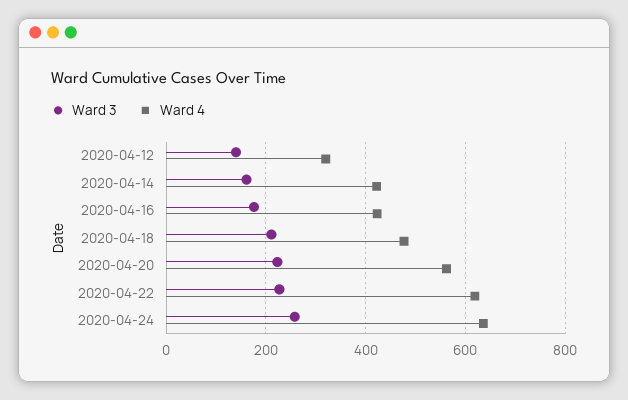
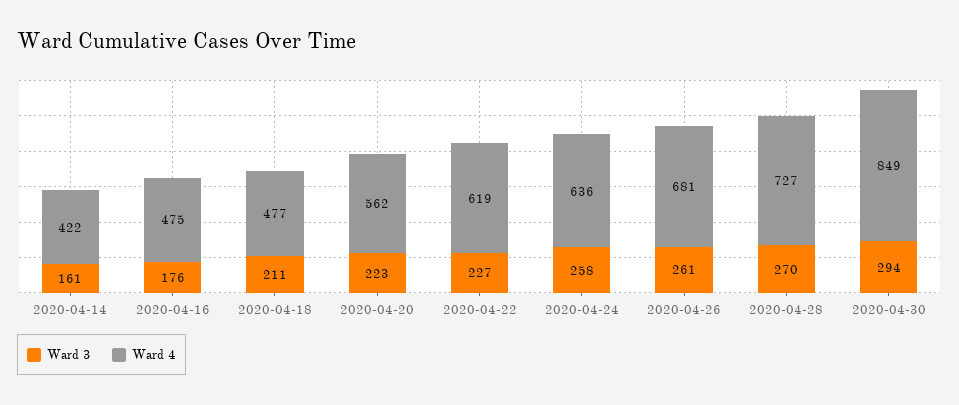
Ward 3, 2020-04-12: 140 -> none
Ward 4, 2020-04-12: 320 -> none
Ward 4, 2020-04-16: 420 -> 475
Ward 3, 2020-04-26: none -> 261
Ward 4, 2020-04-26: none -> 681
Ward 3, 2020-04-28: none -> 270
Ward 4, 2020-04-28: none -> 727
Ward 3, 2020-04-30: none -> 294
Ward 4, 2020-04-30: none -> 849

